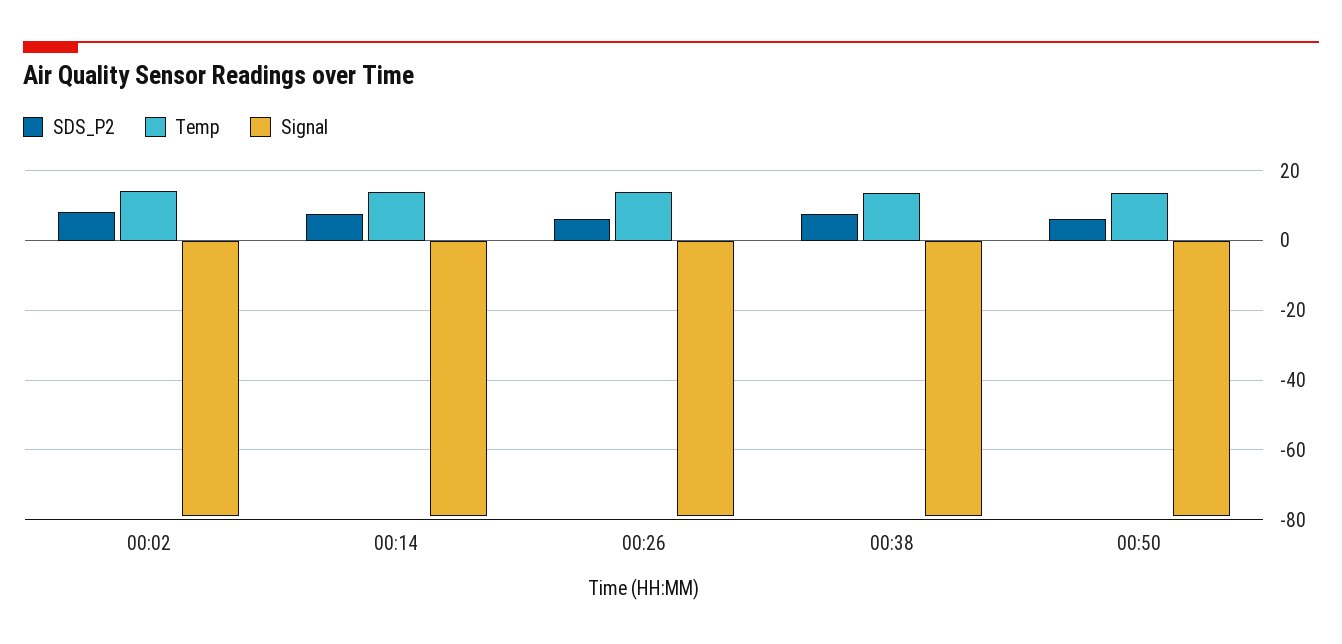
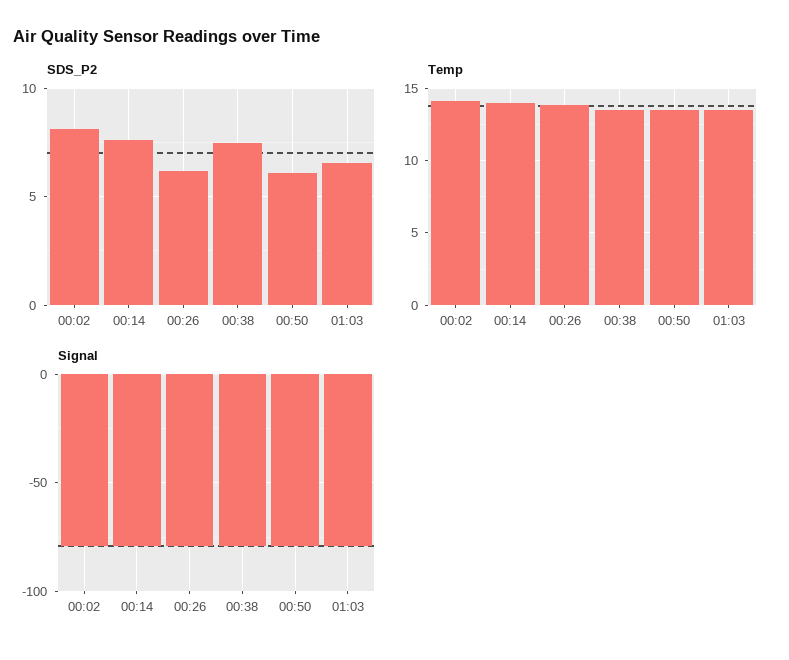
SDS_P2, 01:03: none -> 6.5
Temp, 01:03: none -> 13.5
Signal, 01:03: none -> -80

